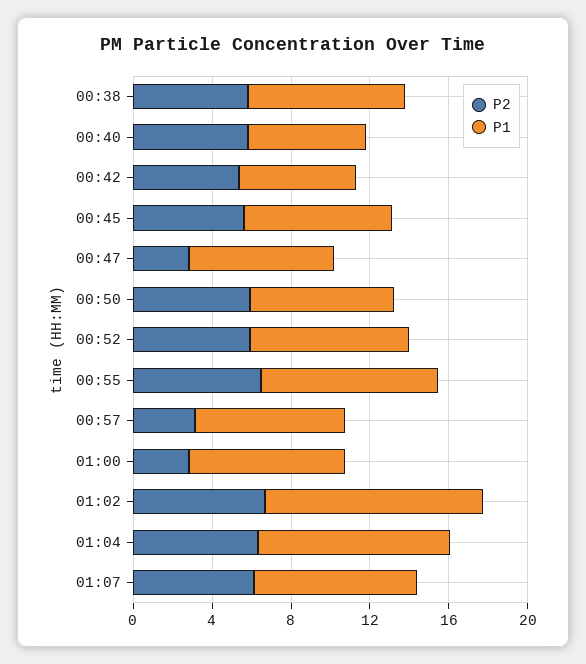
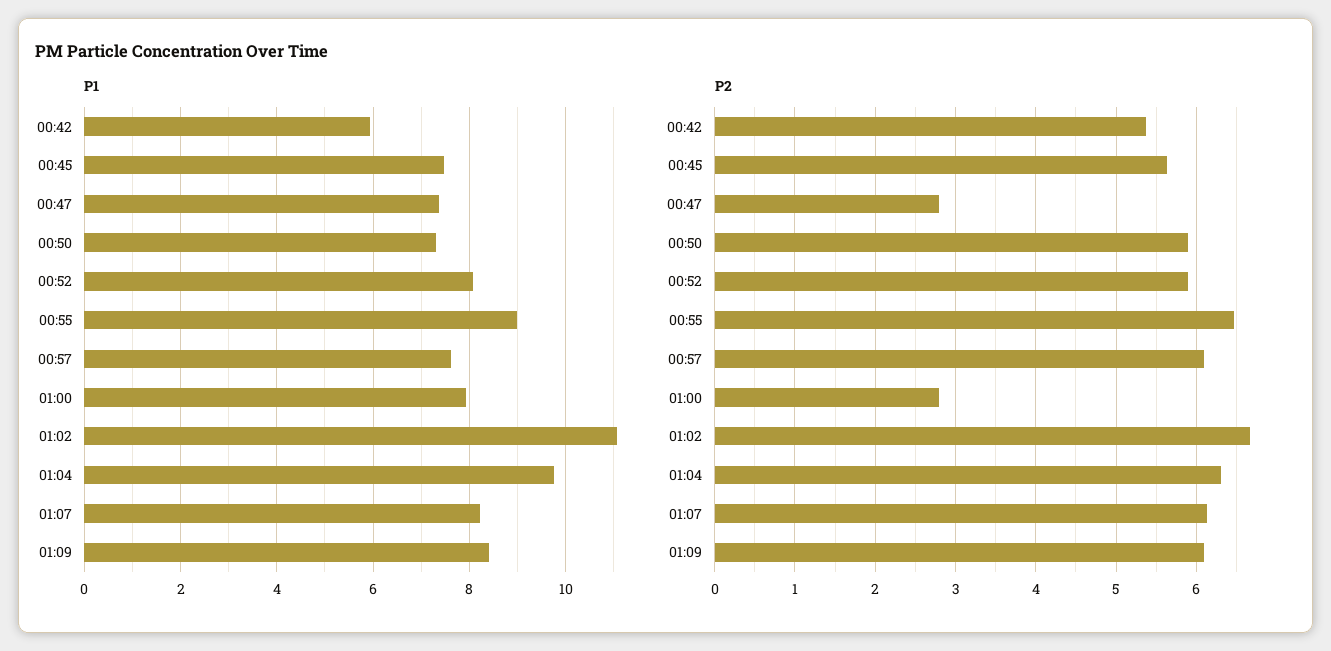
P2, 00:38: 6 -> none
P1, 00:38: 8 -> none
P2, 00:40: 6 -> none
P1, 00:40: 6 -> none
P2, 00:57: 3 -> 6.1
P1, 01:09: none -> 8.4
P2, 01:09: none -> 6.1

